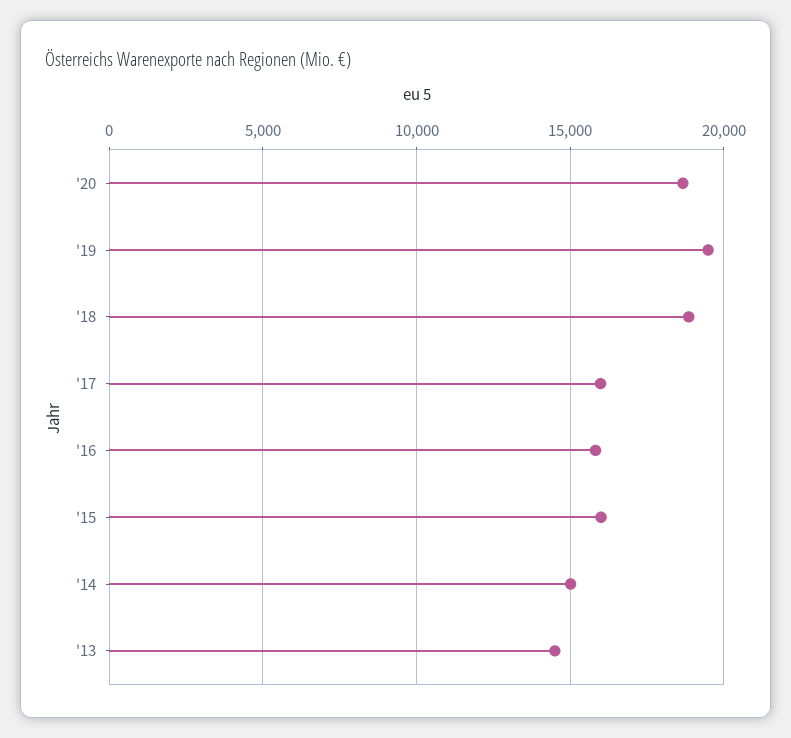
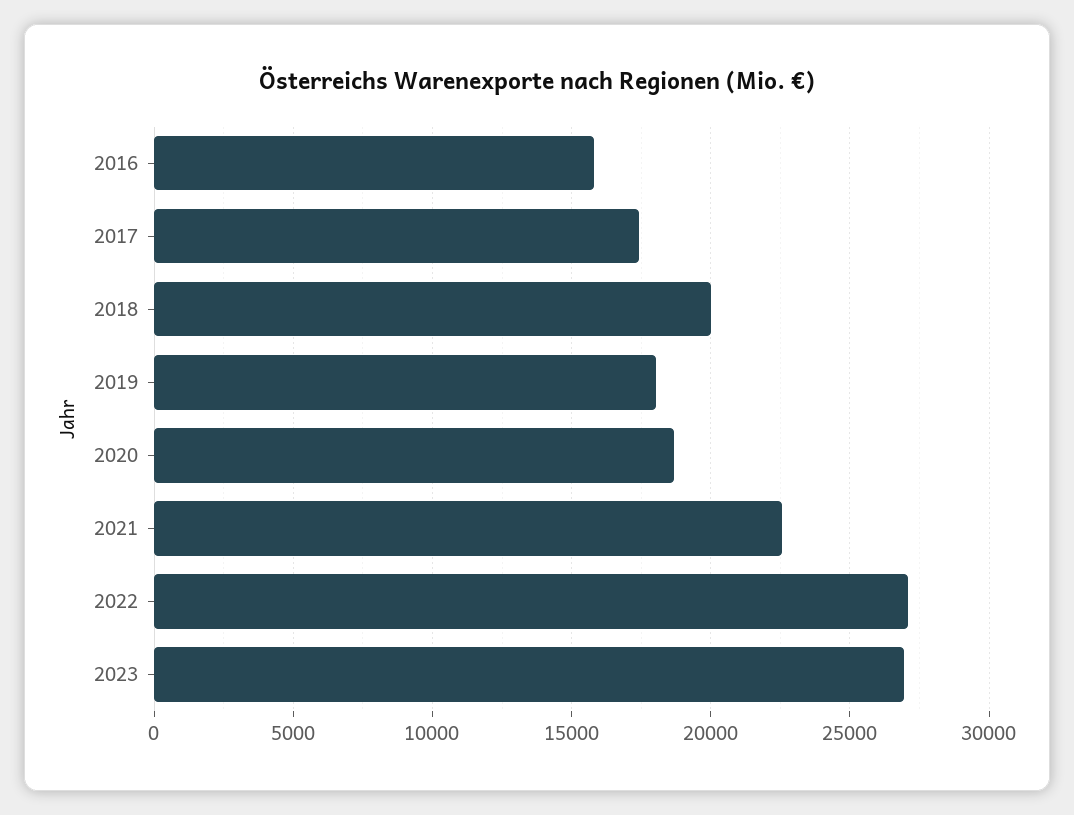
'19: 19500 -> 18000
'18: 19000 -> 20000
'17: 16000 -> 17500
'15: 16000 -> none
'14: 15000 -> none
'13: 14500 -> none
2021: none -> 22500
2022: none -> 27000
2023: none -> 27000

